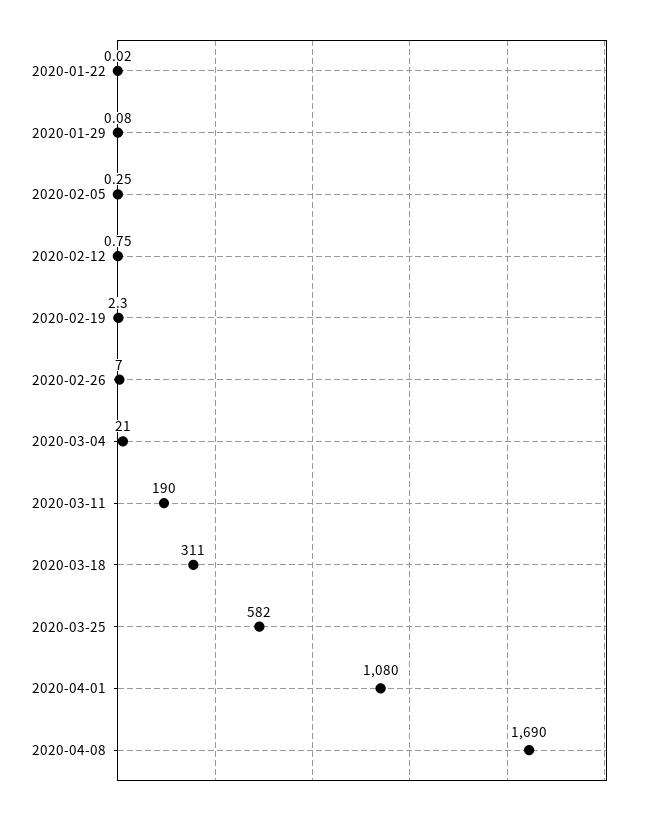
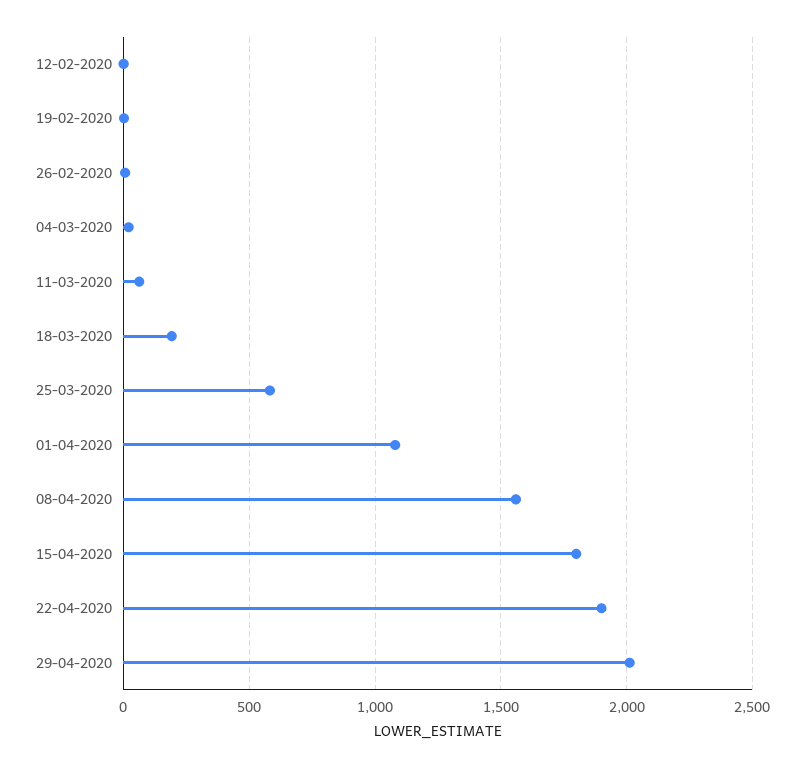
2020-01-22: 0.02 -> none
2020-01-29: 0.08 -> none
2020-02-05: 0.25 -> none
2020-03-11: 190 -> 50
2020-03-18: 311 -> 200
2020-04-08: 1690 -> 1550
15-04-2020: none -> 1800
22-04-2020: none -> 1900
29-04-2020: none -> 2000

